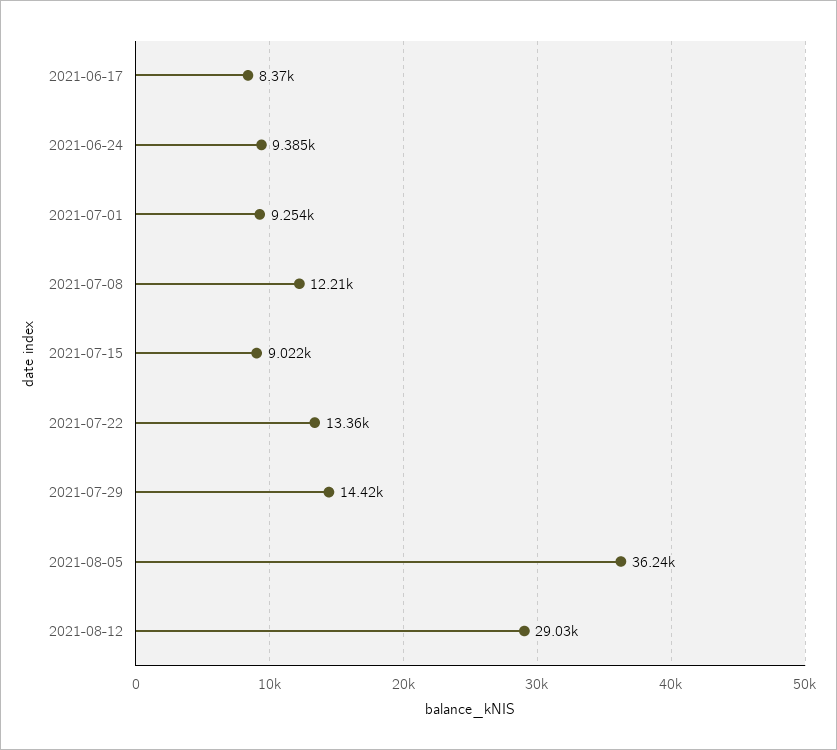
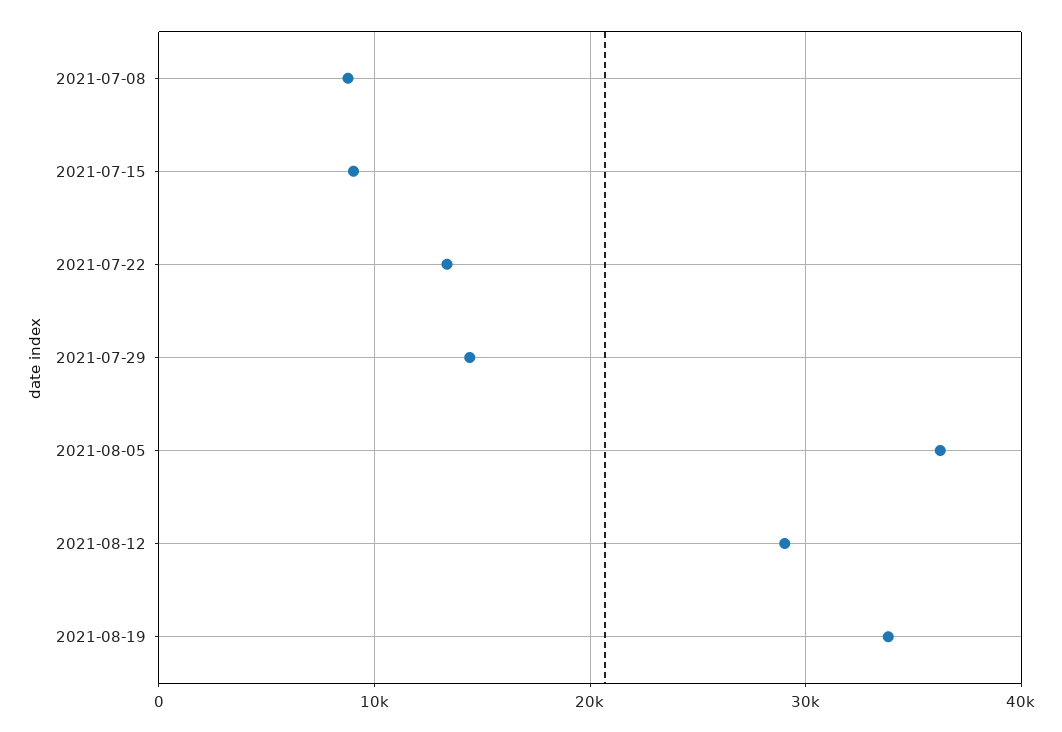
2021-06-17: 8370 -> none
2021-06-24: 9385 -> none
2021-07-01: 9254 -> none
2021-07-08: 12210 -> 9000
2021-08-19: none -> 34000

